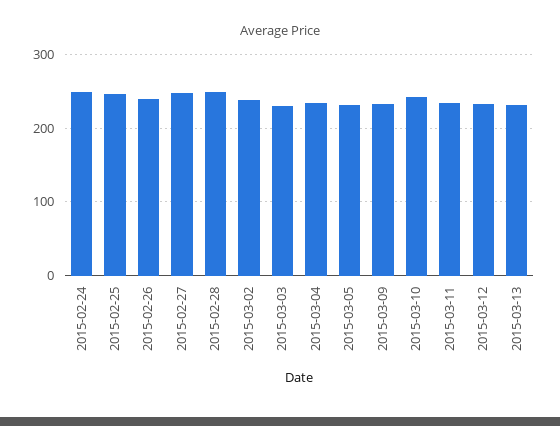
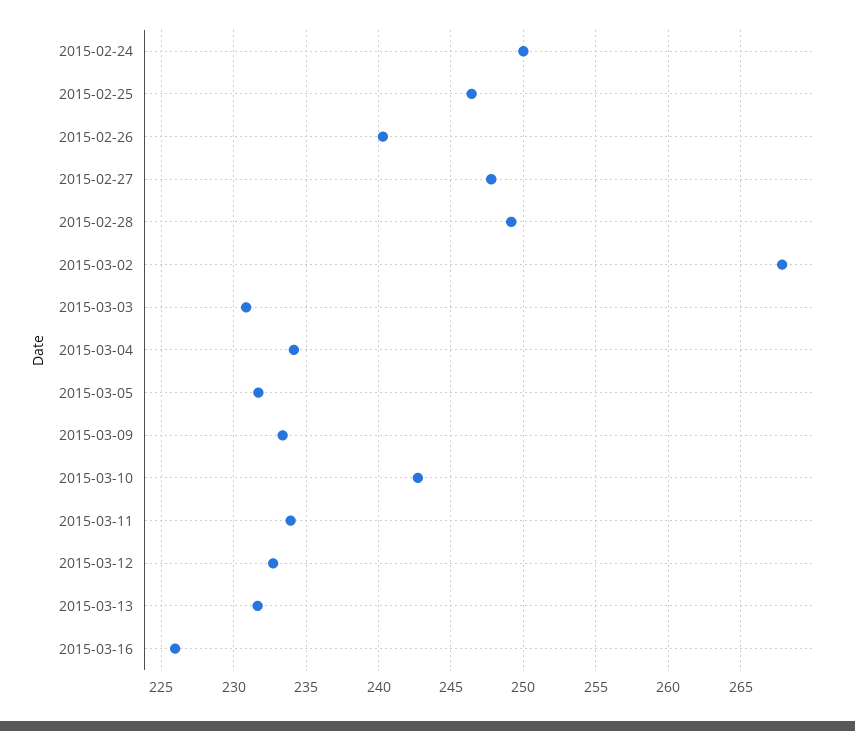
2015-03-02: 240 -> 268
2015-03-16: none -> 226

